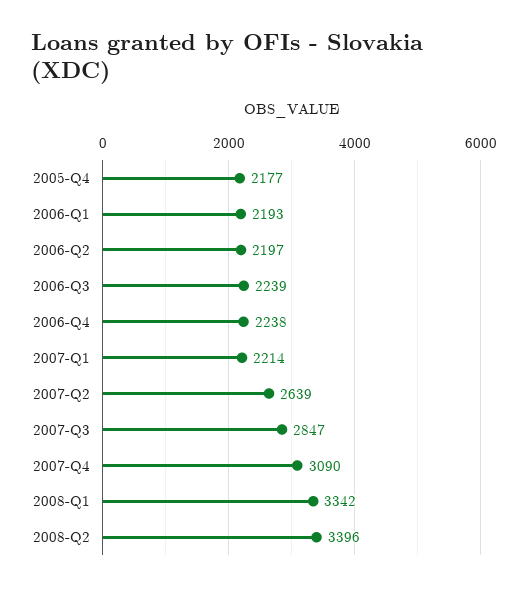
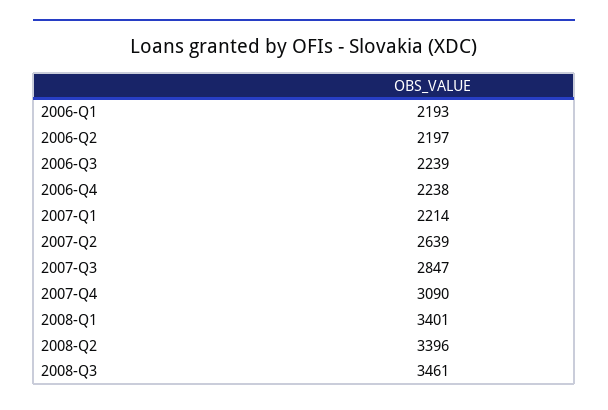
2005-Q4: 2177 -> none
2008-Q1: 3342 -> 3401
2008-Q3: none -> 3461

